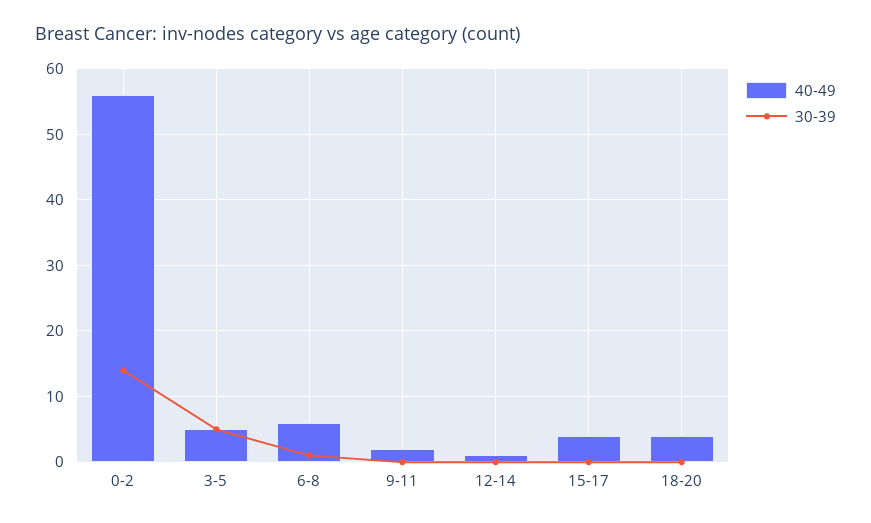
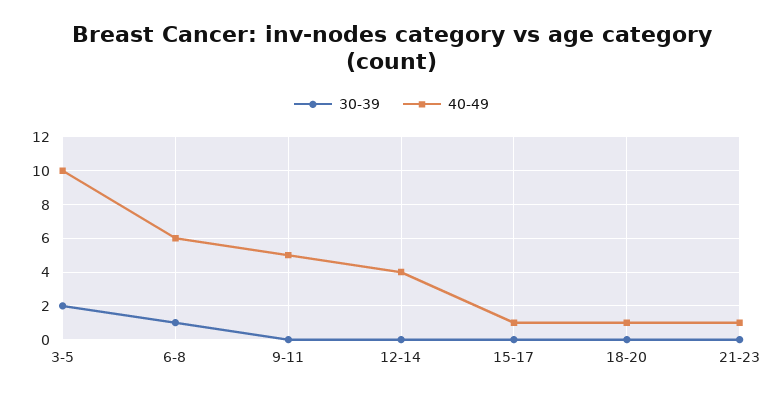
40-49, 0-2: 56 -> none
30-39, 0-2: 14 -> none
40-49, 3-5: 5 -> 10
30-39, 3-5: 5 -> 2
40-49, 9-11: 2 -> 5
40-49, 12-14: 1 -> 4
40-49, 15-17: 4 -> 1
40-49, 18-20: 4 -> 1
30-39, 21-23: none -> 0
40-49, 21-23: none -> 1

